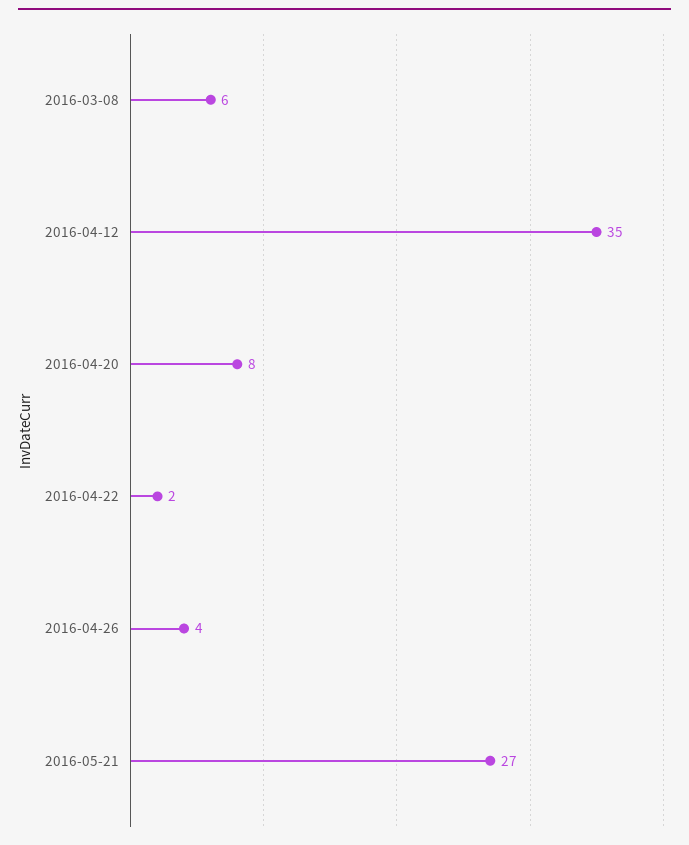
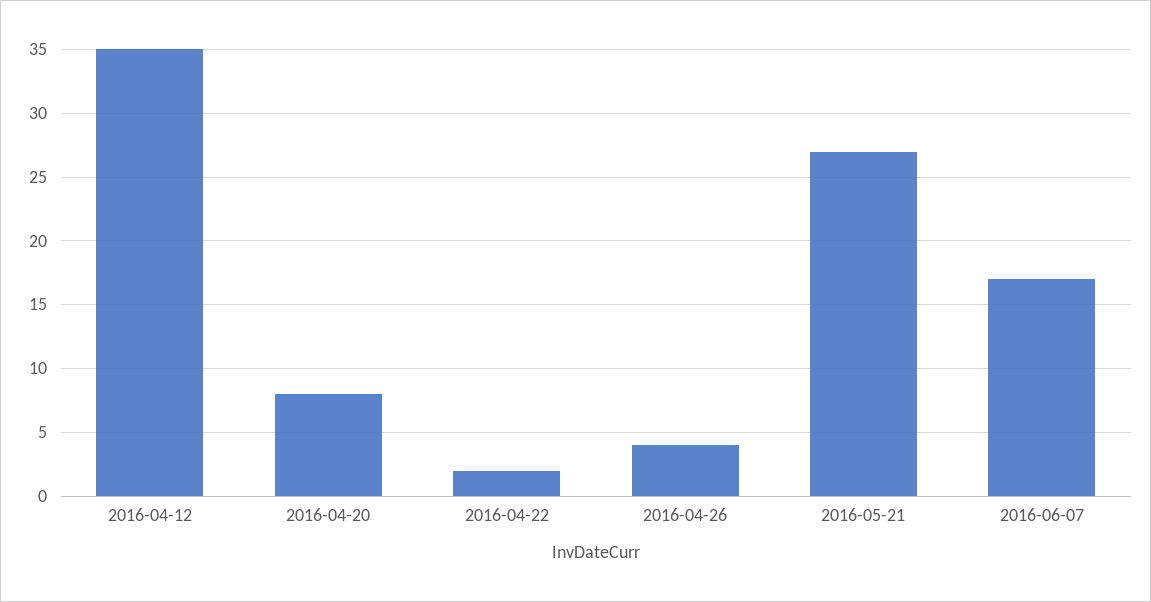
2016-03-08: 6 -> none
2016-06-07: none -> 17

